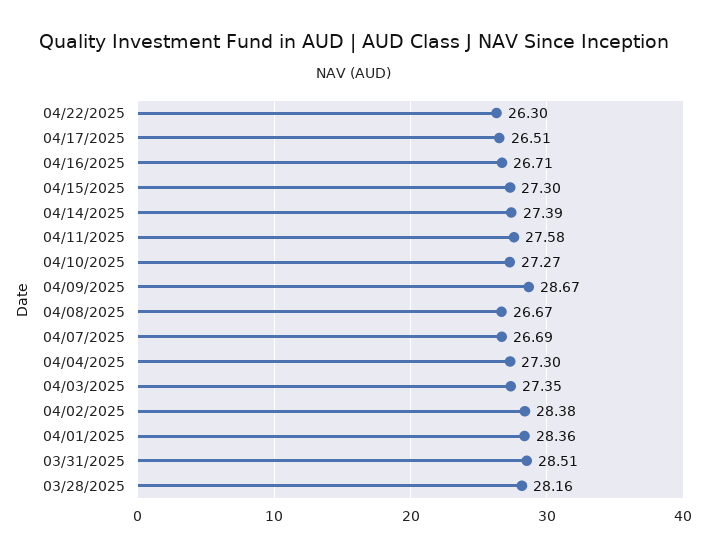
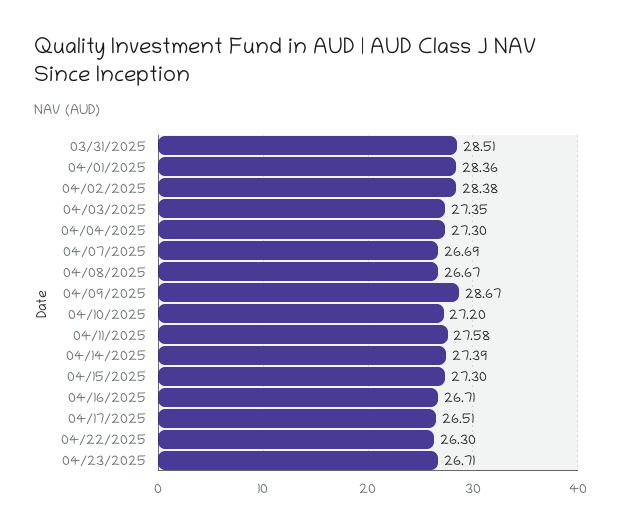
04/10/2025: 27.27 -> 27.2
03/28/2025: 28.16 -> none
04/23/2025: none -> 26.71

